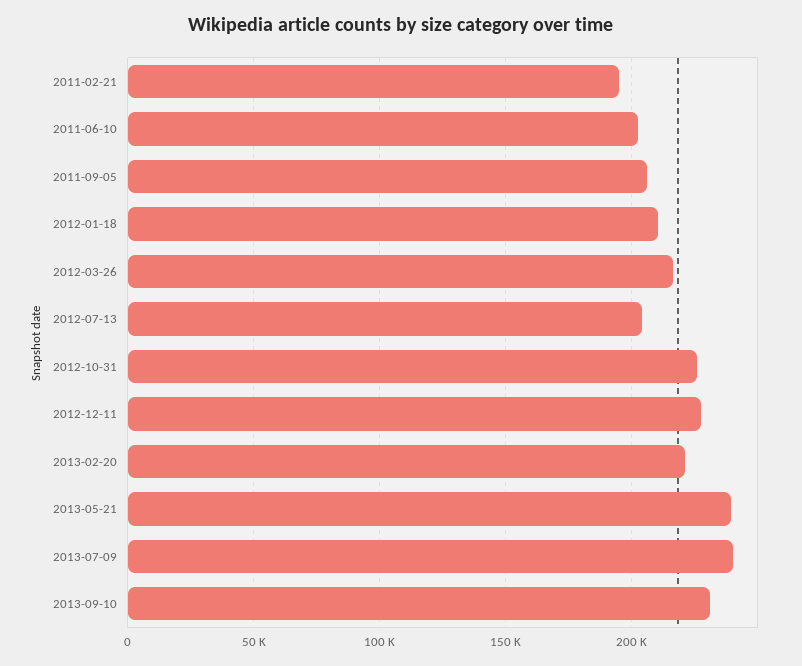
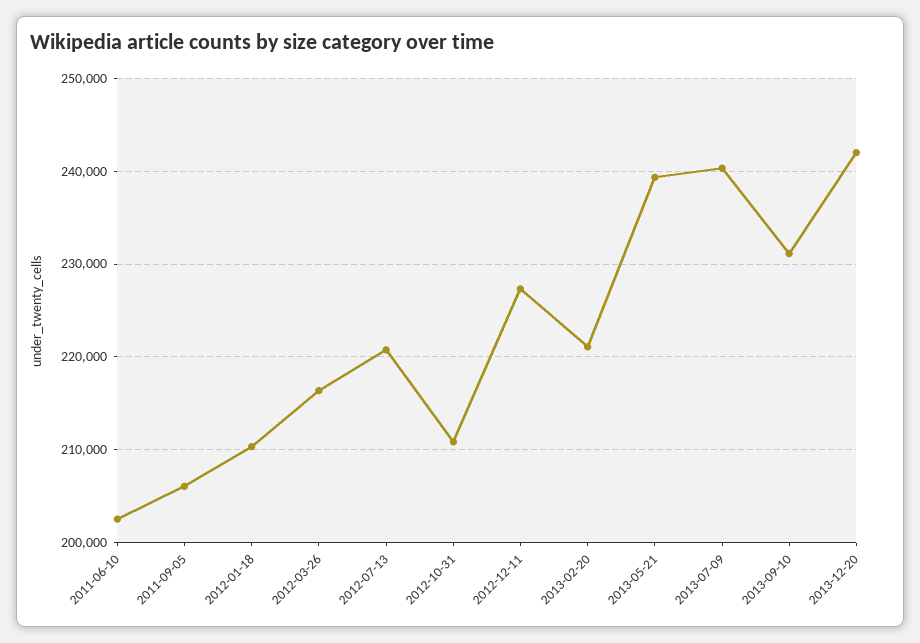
2011-02-21: 195000 -> none
2012-07-13: 205000 -> 221000
2012-10-31: 225000 -> 211000
2013-12-20: none -> 242000

